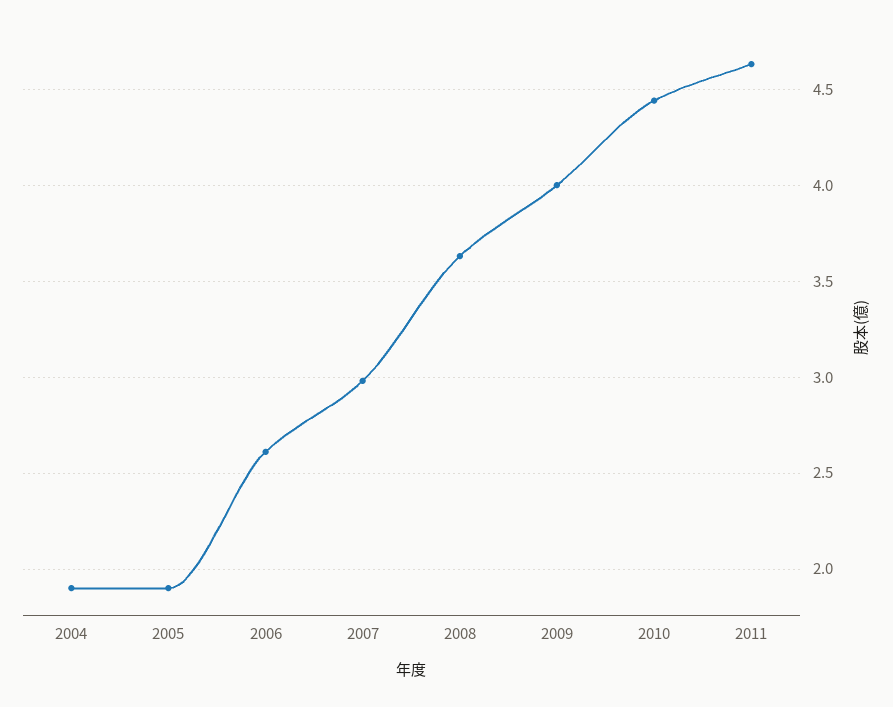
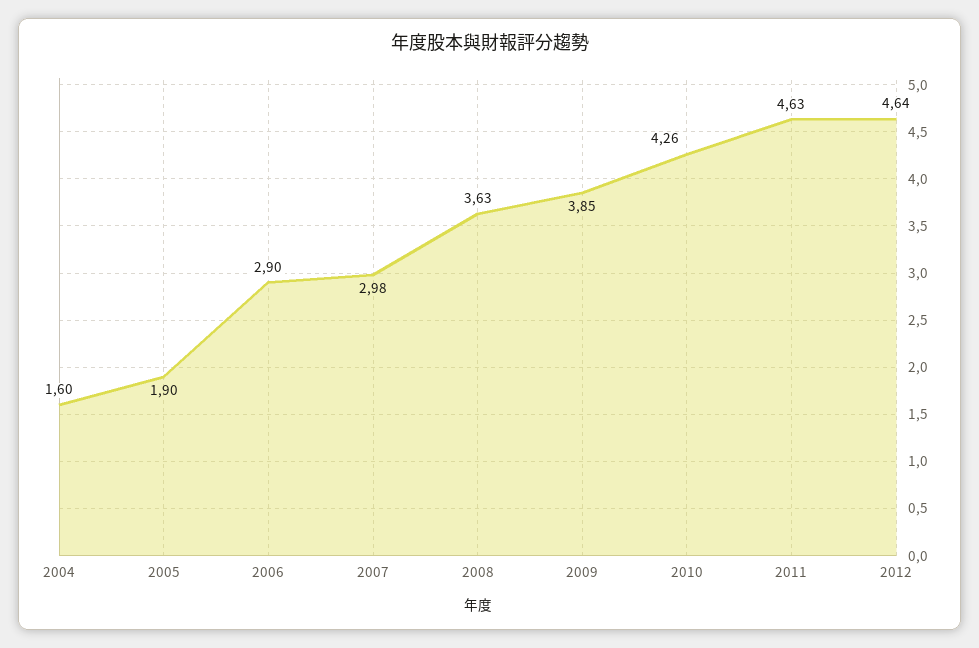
2004: 1.9 -> 1.6
2006: 2.6 -> 2.9
2009: 4 -> 3.85
2010: 4.45 -> 4.26
2012: none -> 4.64

